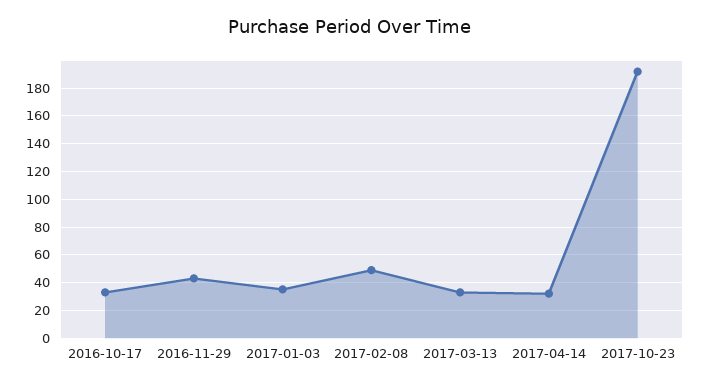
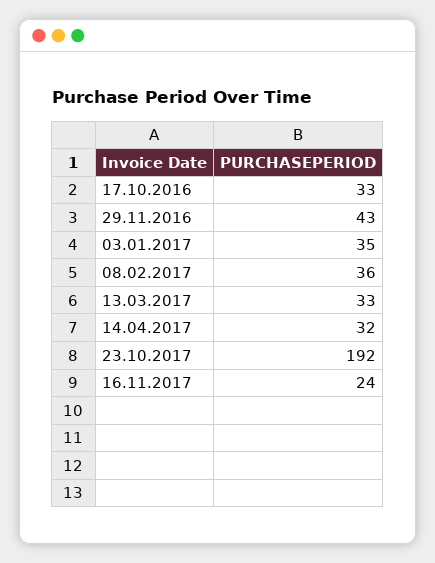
2017-02-08: 50 -> 36
16.11.2017: none -> 24

